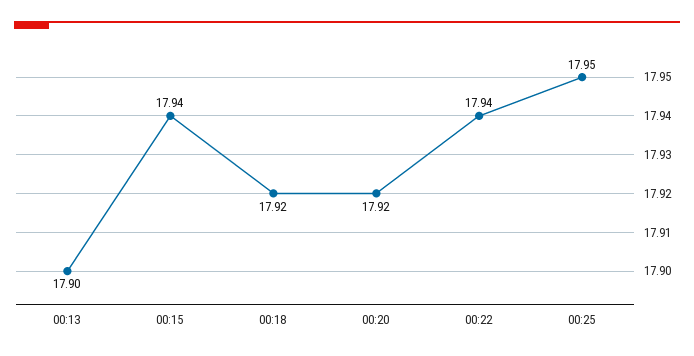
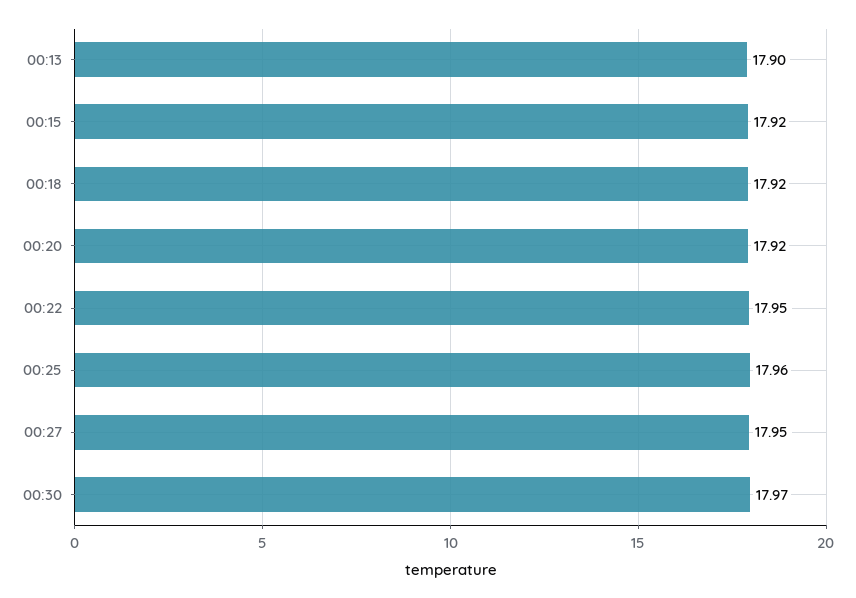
00:15: 17.94 -> 17.92
00:22: 17.94 -> 17.95
00:25: 17.95 -> 17.96
00:27: none -> 17.95
00:30: none -> 17.97

